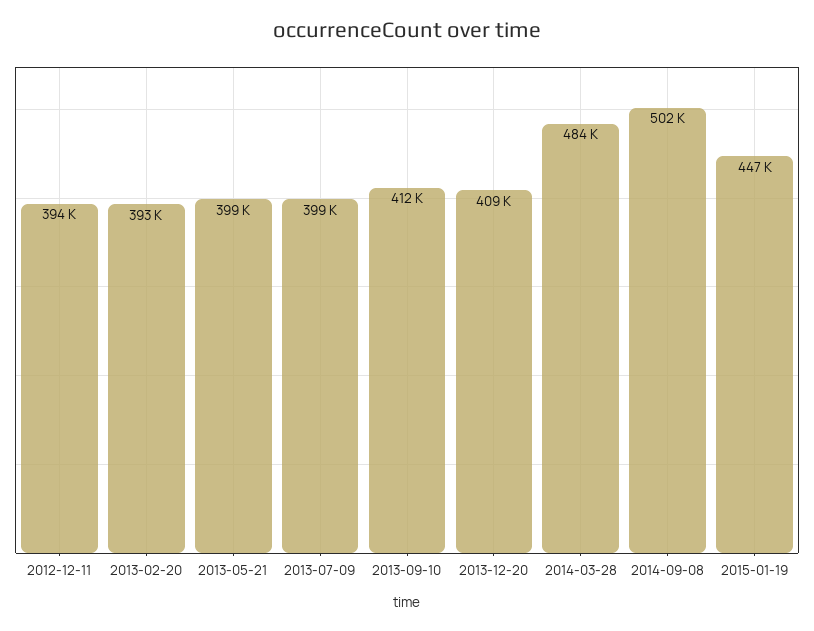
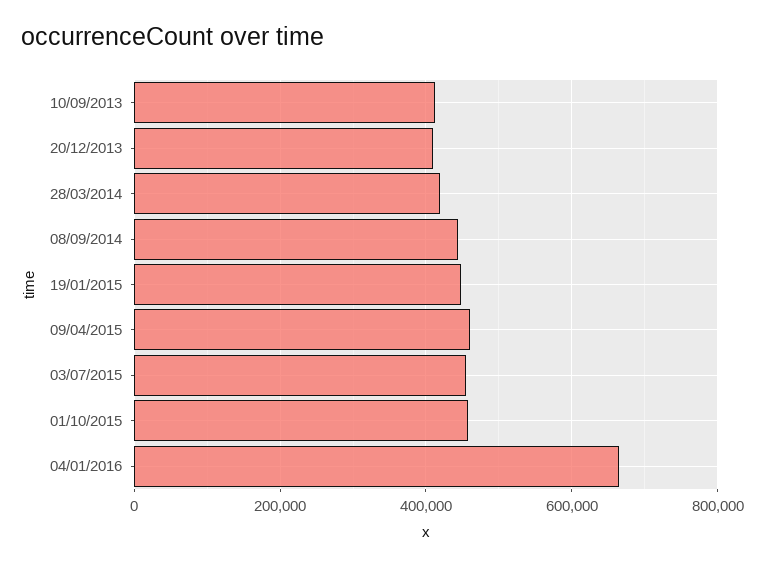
2012-12-11: 394000 -> none
2013-02-20: 393000 -> none
2013-05-21: 399000 -> none
2013-07-09: 399000 -> none
2014-03-28: 484000 -> 420000
2014-09-08: 502000 -> 440000
09/04/2015: none -> 460000
03/07/2015: none -> 460000
01/10/2015: none -> 460000
04/01/2016: none -> 660000

